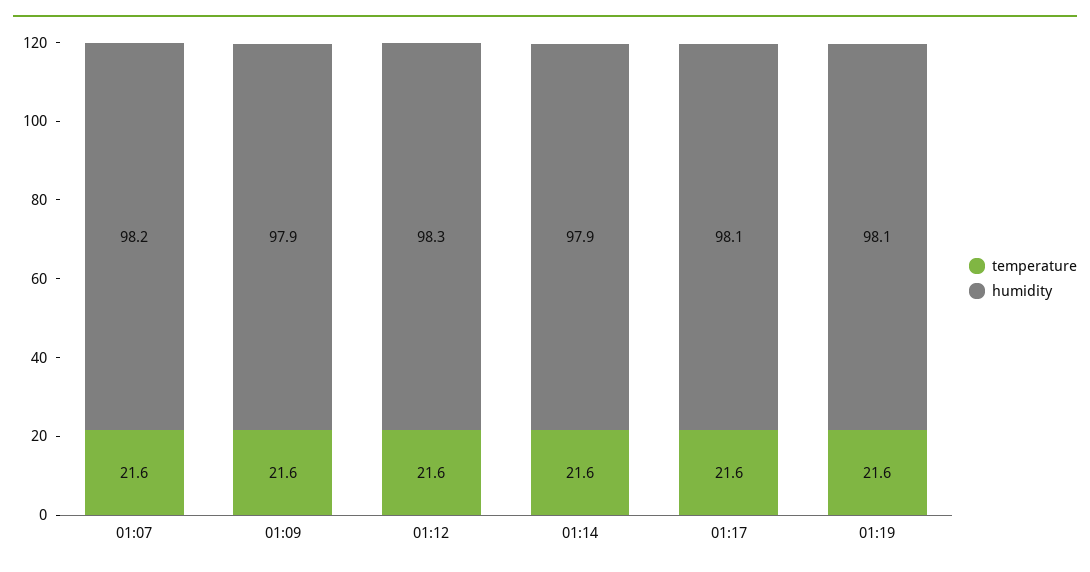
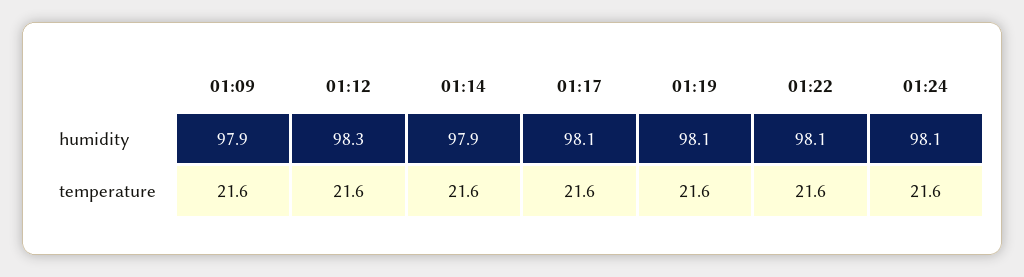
temperature, 01:07: 21.6 -> none
humidity, 01:07: 98.2 -> none
humidity, 01:22: none -> 98.1
humidity, 01:24: none -> 98.1
temperature, 01:22: none -> 21.6
temperature, 01:24: none -> 21.6

